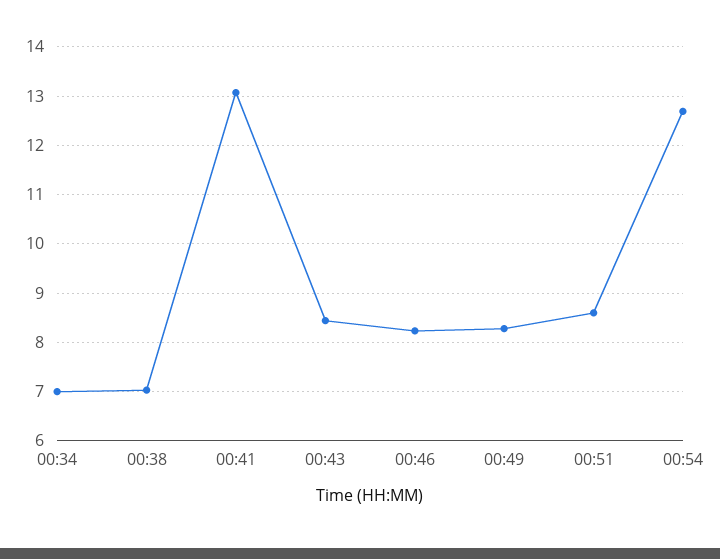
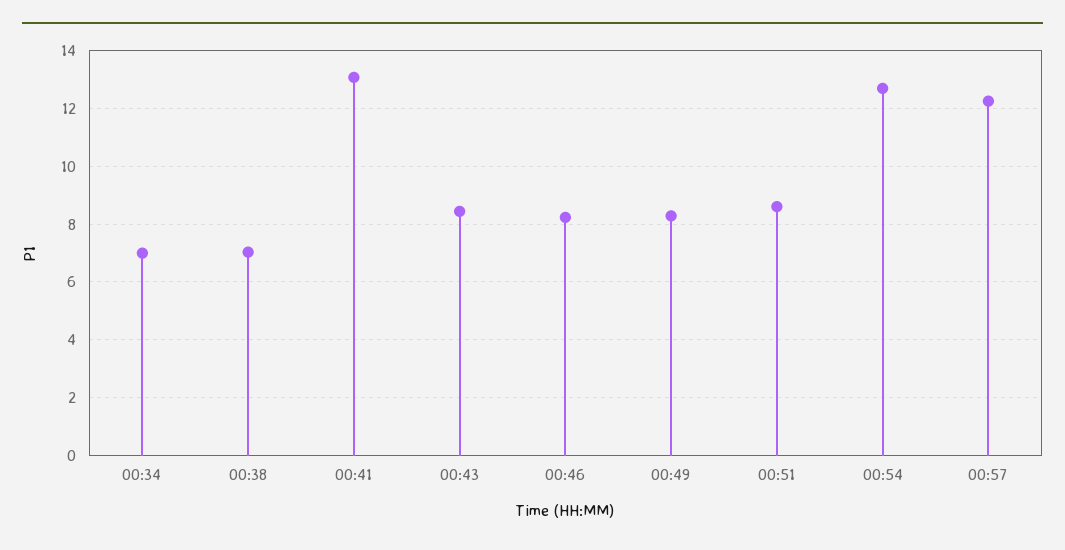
00:57: none -> 12.25

